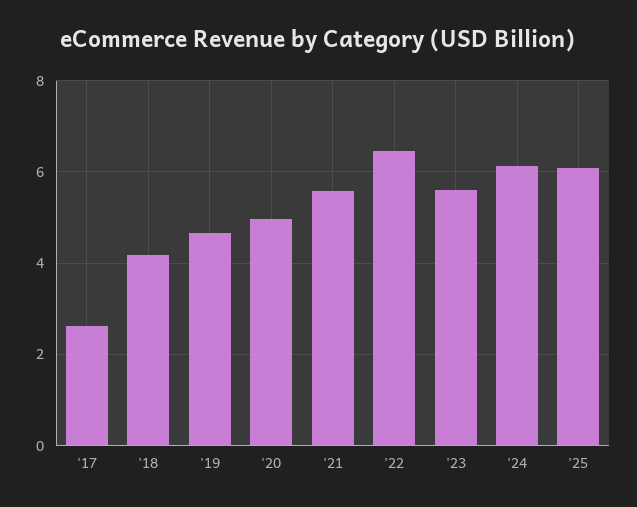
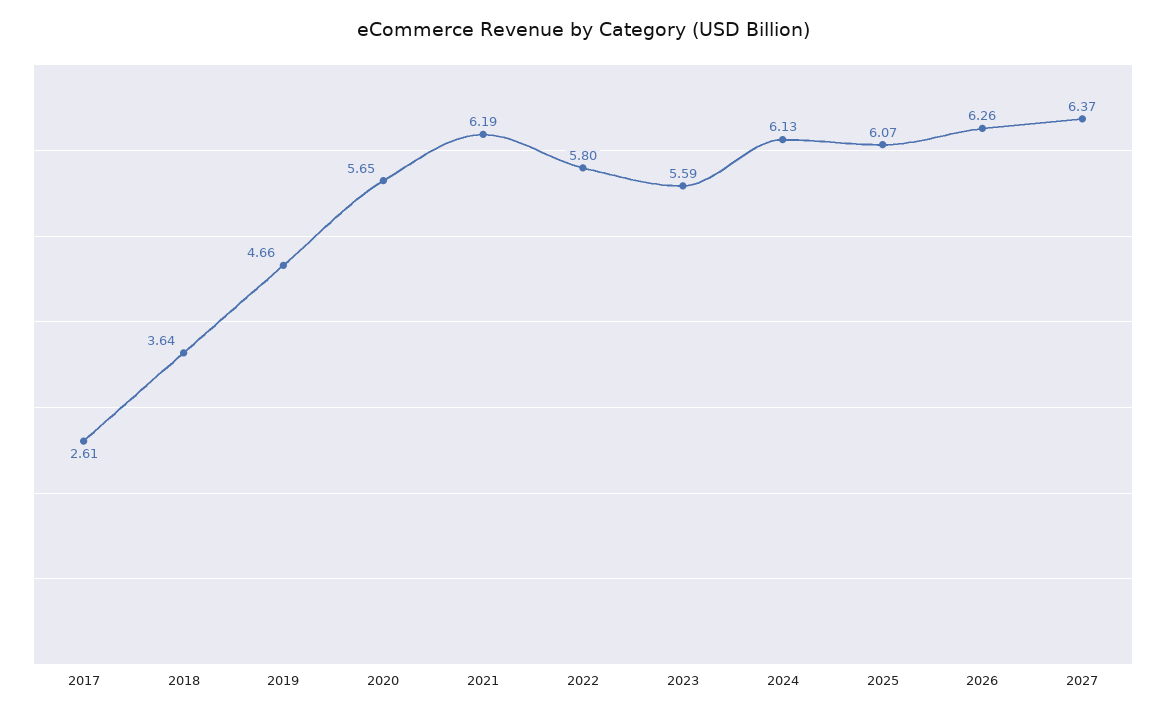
'18: 4.2 -> 3.64
'20: 5 -> 5.65
'21: 5.6 -> 6.19
'22: 6.4 -> 5.8
2026: none -> 6.26
2027: none -> 6.37

